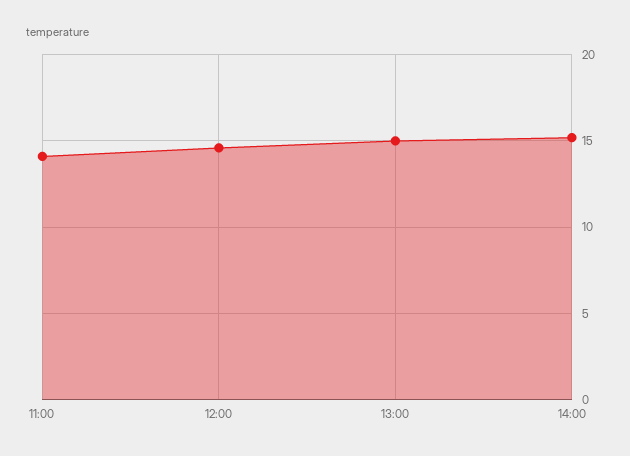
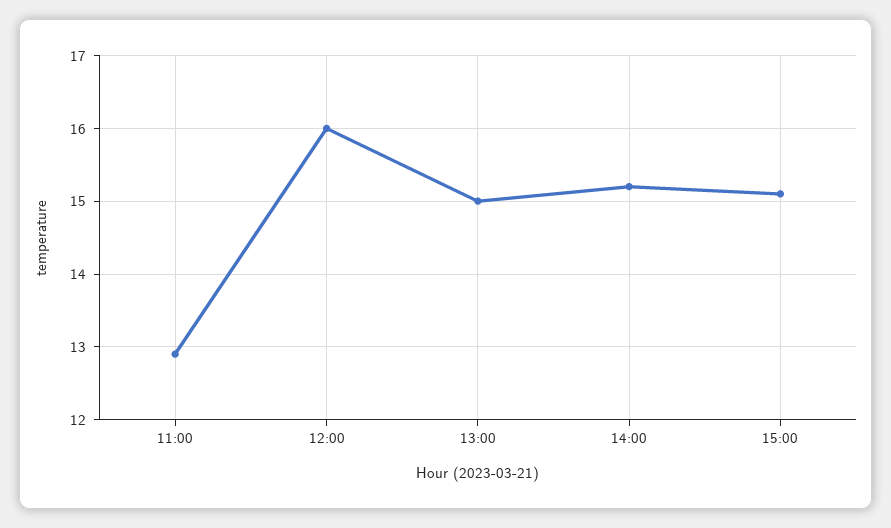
11:00: 14 -> 12.9
12:00: 14.5 -> 16
15:00: none -> 15.1

